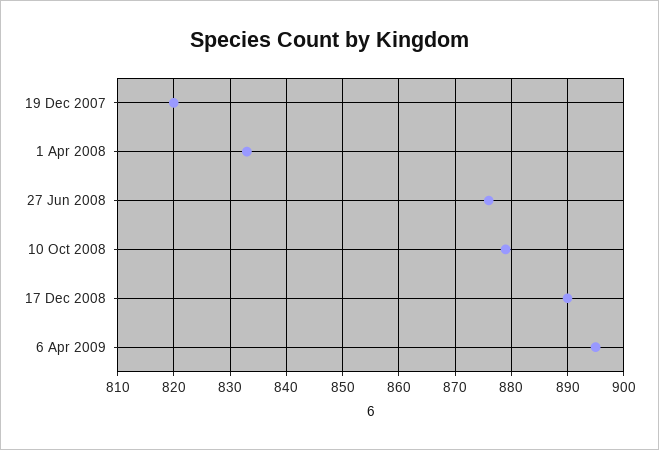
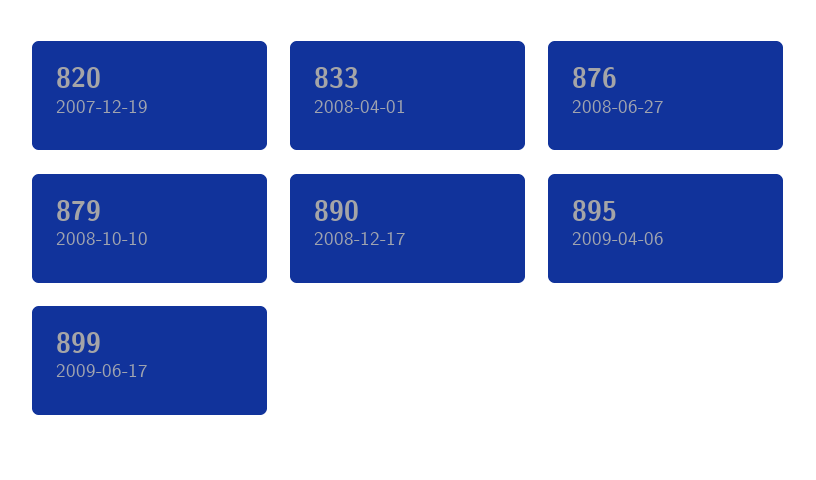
2009-06-17: none -> 899

